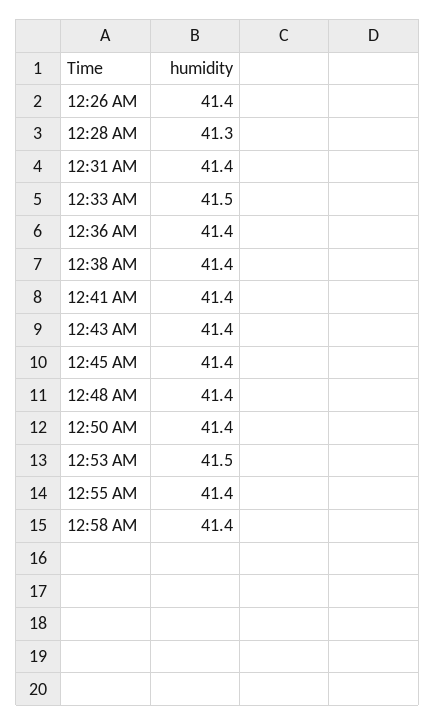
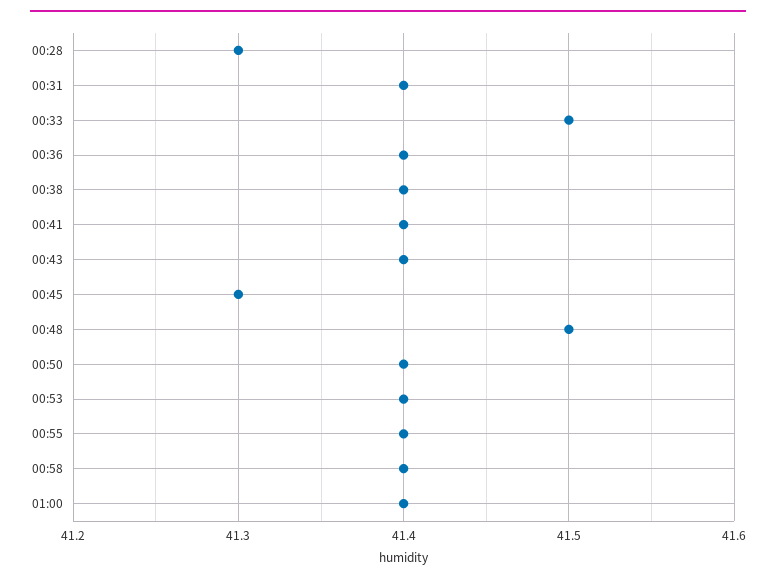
12:26 AM: 41.4 -> none
12:45 AM: 41.4 -> 41.3
12:48 AM: 41.4 -> 41.5
12:53 AM: 41.5 -> 41.4
01:00: none -> 41.4

